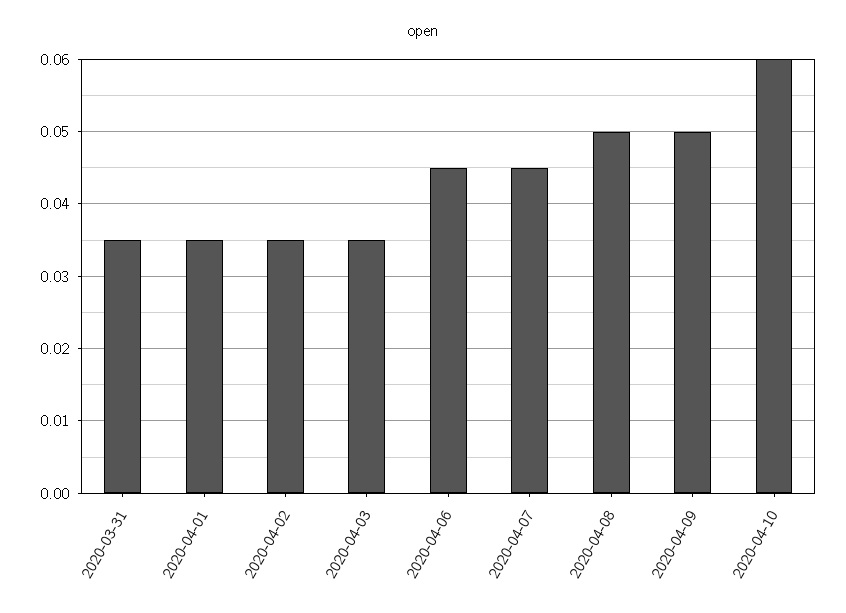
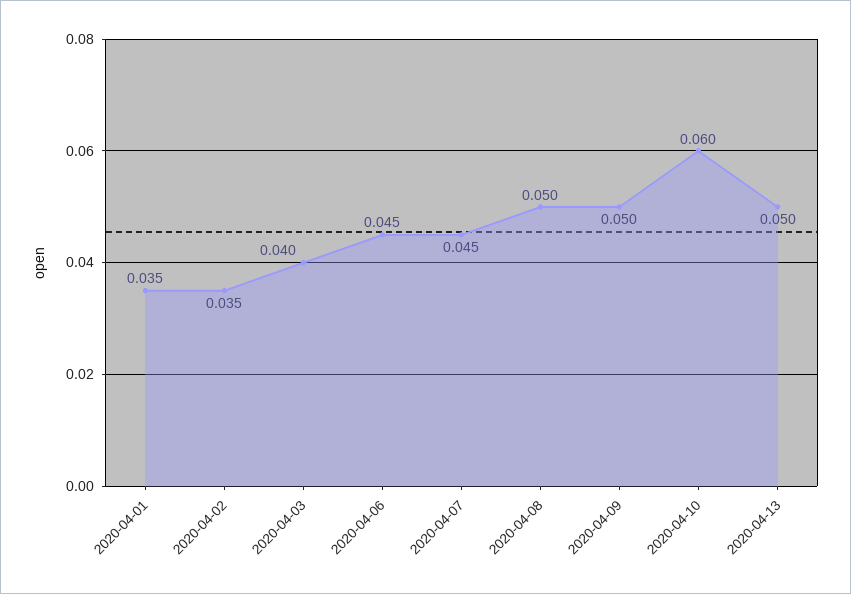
2020-03-31: 0.035 -> none
2020-04-03: 0.035 -> 0.04
2020-04-13: none -> 0.05

